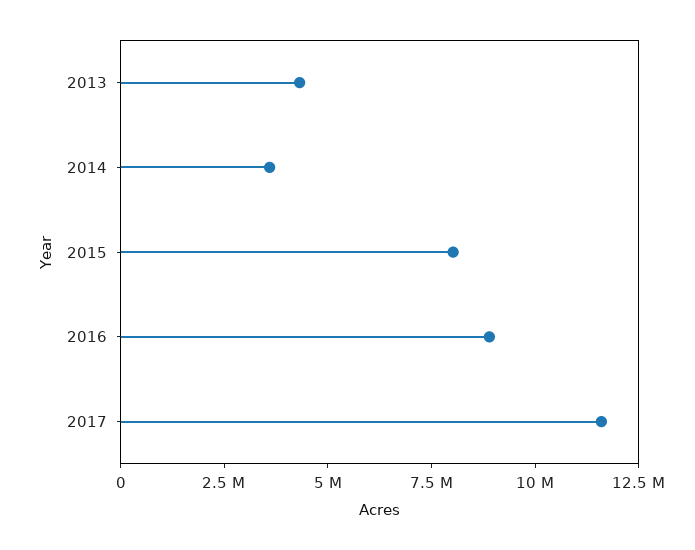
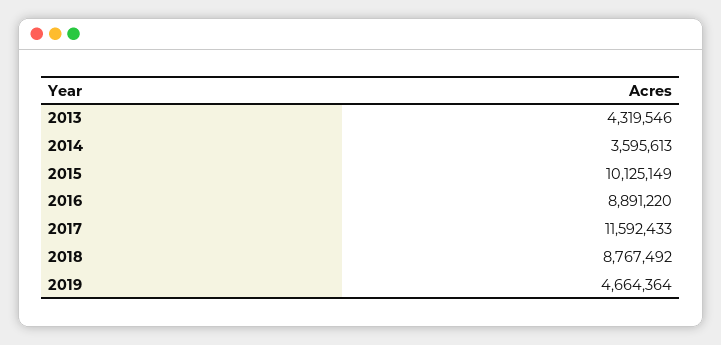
2015: 8000000 -> 10125149
2018: none -> 8767492
2019: none -> 4664364

